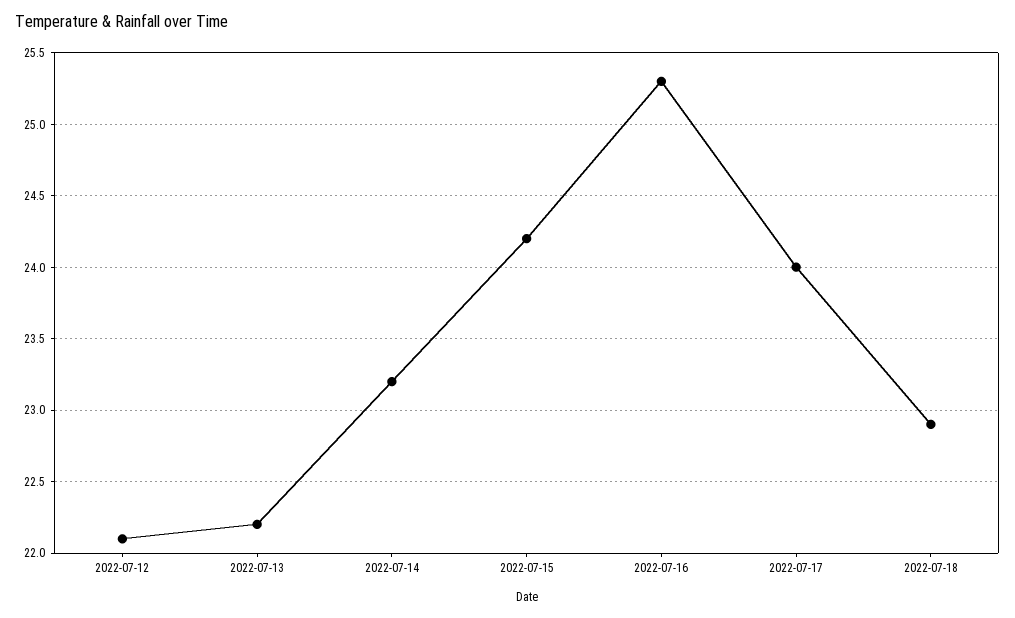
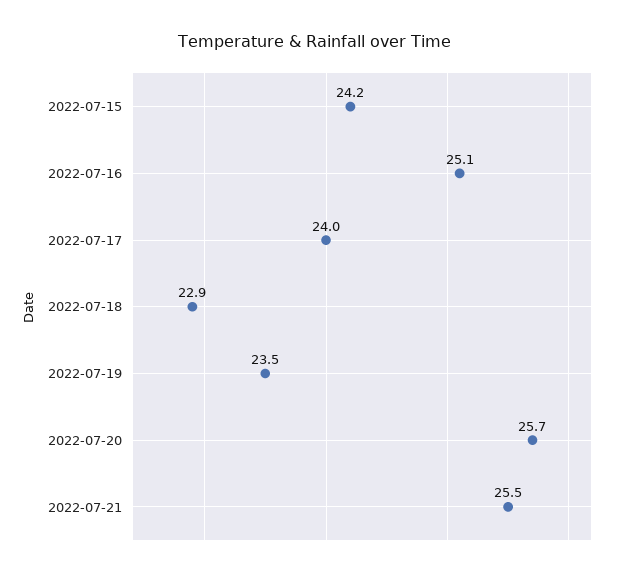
2022-07-12: 22.1 -> none
2022-07-13: 22.2 -> none
2022-07-14: 23.2 -> none
2022-07-16: 25.3 -> 25.1
2022-07-19: none -> 23.5
2022-07-20: none -> 25.7
2022-07-21: none -> 25.5

